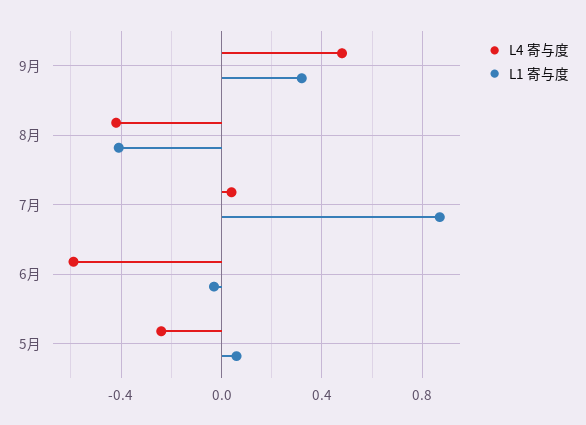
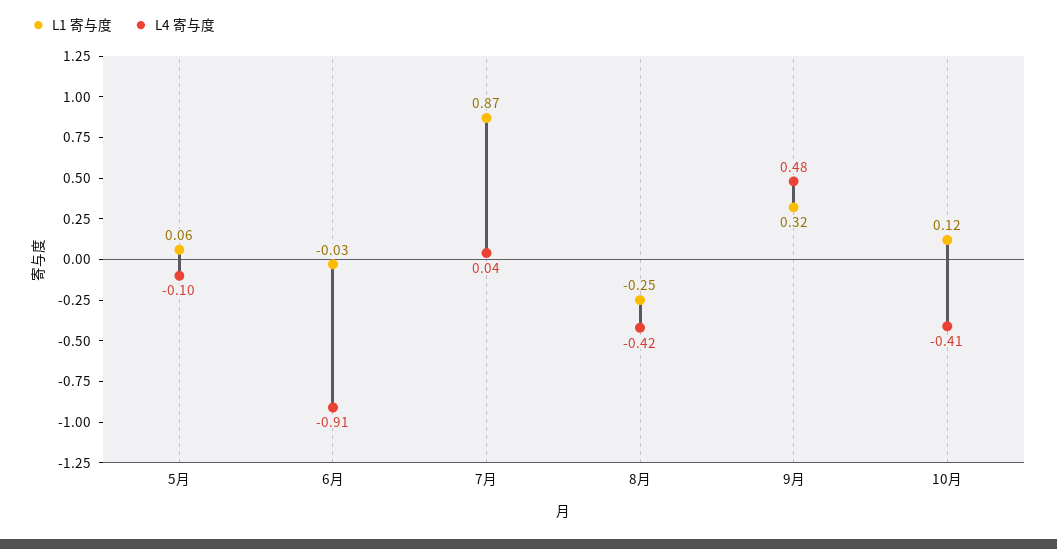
L1 寄与度, 8月: -0.4 -> -0.25
L4 寄与度, 6月: -0.6 -> -0.91
L4 寄与度, 5月: -0.25 -> -0.1
L1 寄与度, 10月: none -> 0.12
L4 寄与度, 10月: none -> -0.41

